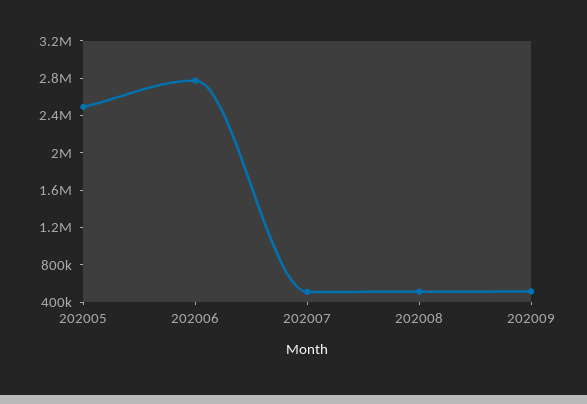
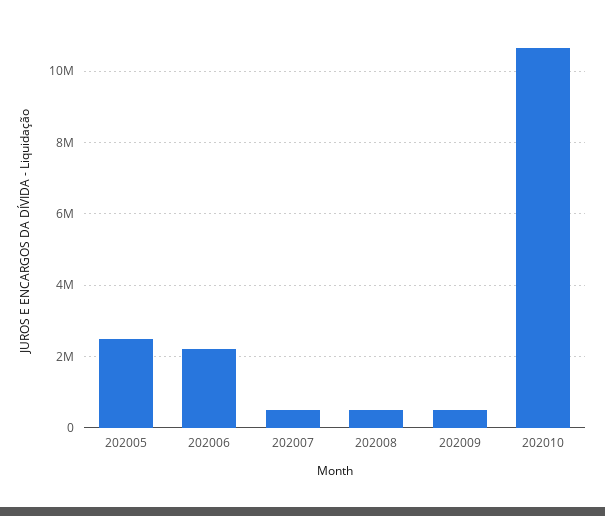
202006: 2800000 -> 2200000
202010: none -> 10600000

